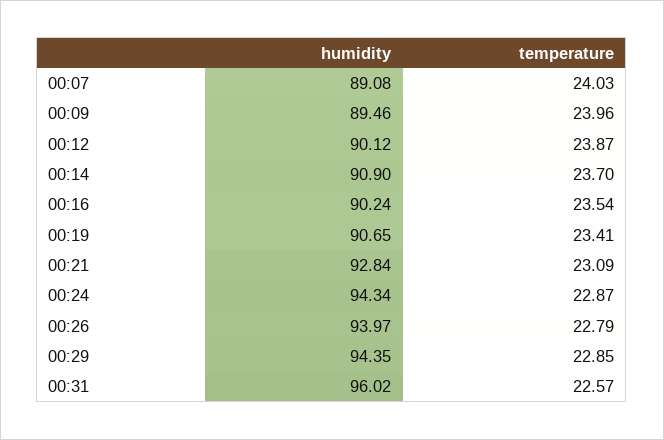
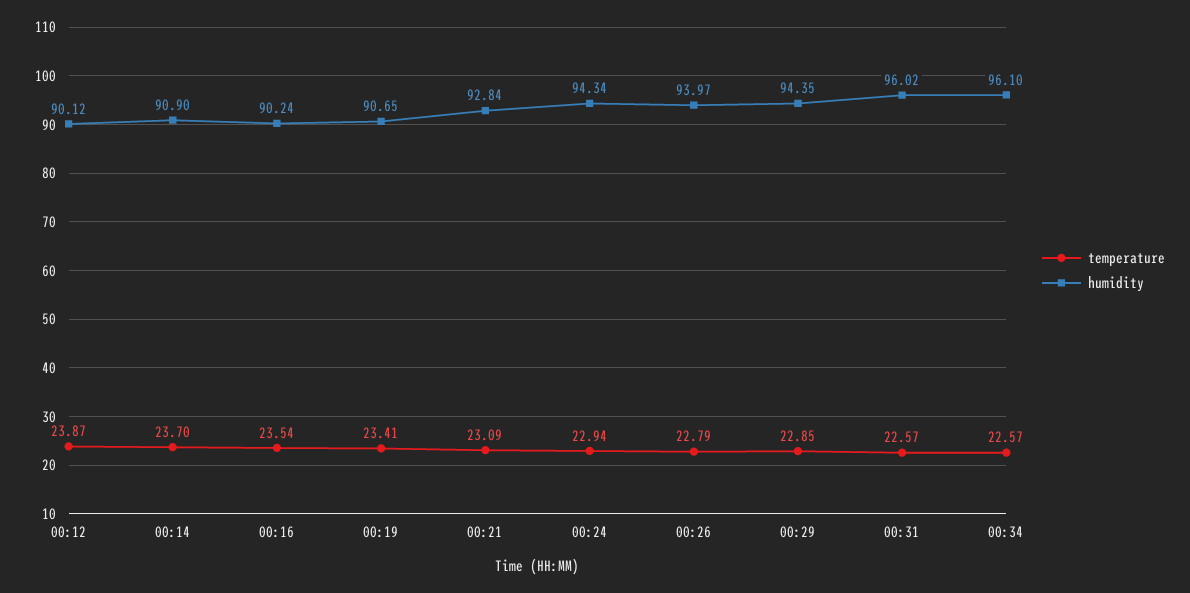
humidity, 00:07: 89.08 -> none
temperature, 00:07: 24.03 -> none
humidity, 00:09: 89.46 -> none
temperature, 00:09: 23.96 -> none
temperature, 00:24: 22.87 -> 22.94
temperature, 00:34: none -> 22.57
humidity, 00:34: none -> 96.1

